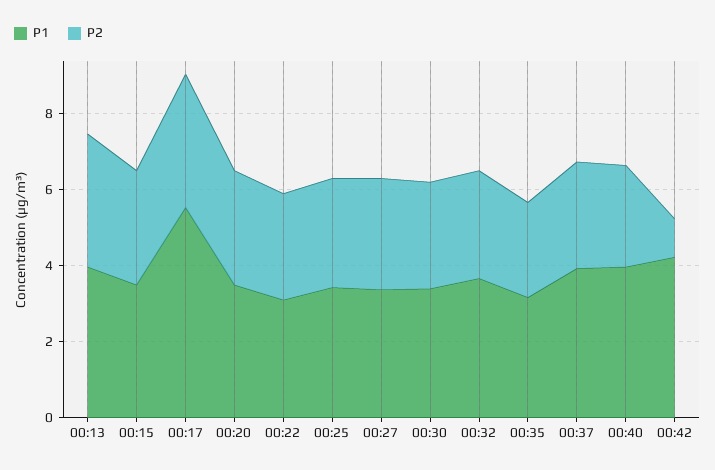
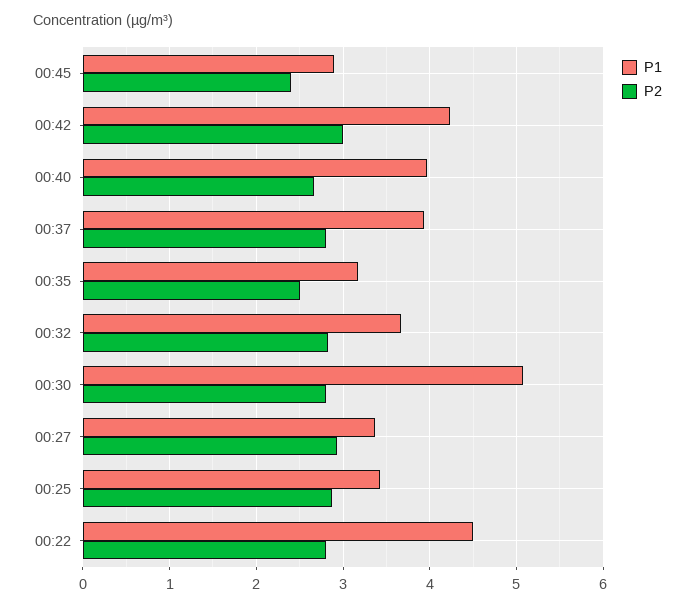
P1, 00:13: 4 -> none
P2, 00:13: 3.5 -> none
P1, 00:15: 3.5 -> none
P2, 00:15: 3 -> none
P1, 00:17: 5.5 -> none
P2, 00:17: 3.5 -> none
P1, 00:20: 3.5 -> none
P2, 00:20: 3 -> none
P1, 00:22: 3 -> 4.5
P1, 00:30: 3.5 -> 5.1
P2, 00:42: 1 -> 3
P1, 00:45: none -> 2.9
P2, 00:45: none -> 2.4

